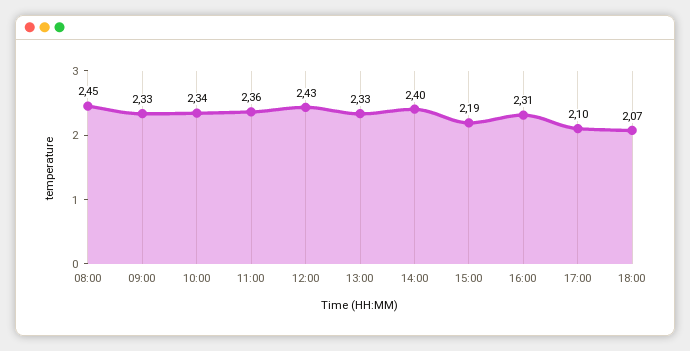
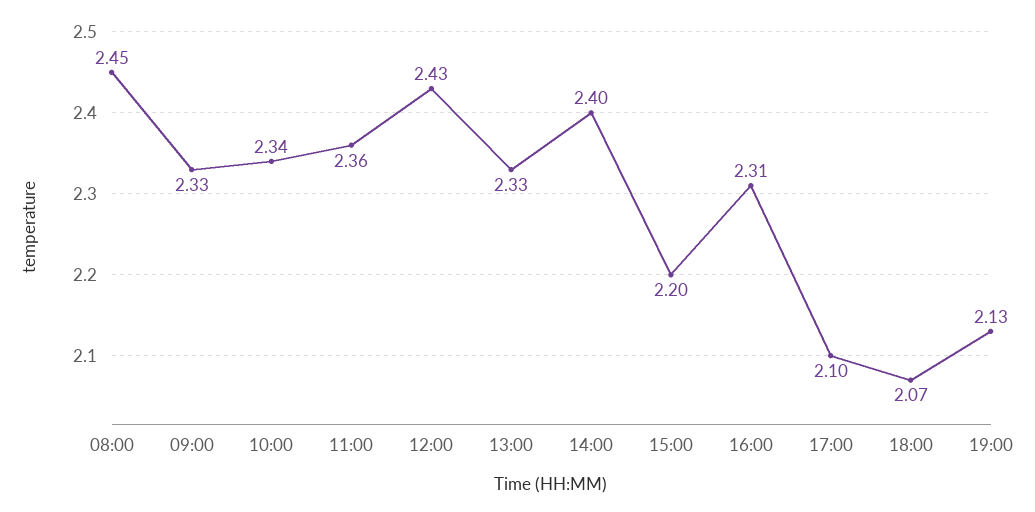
15:00: 2.19 -> 2.2
19:00: none -> 2.13

